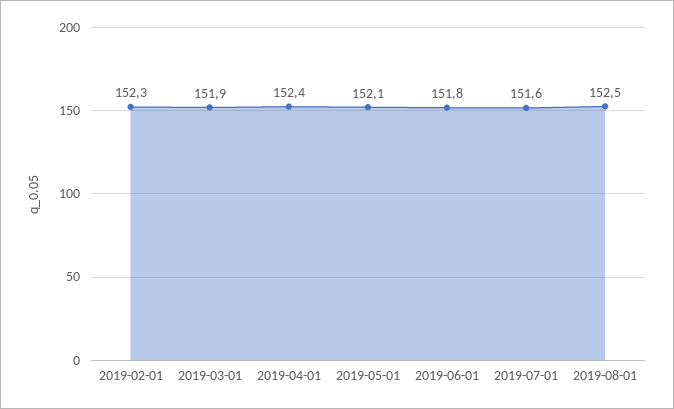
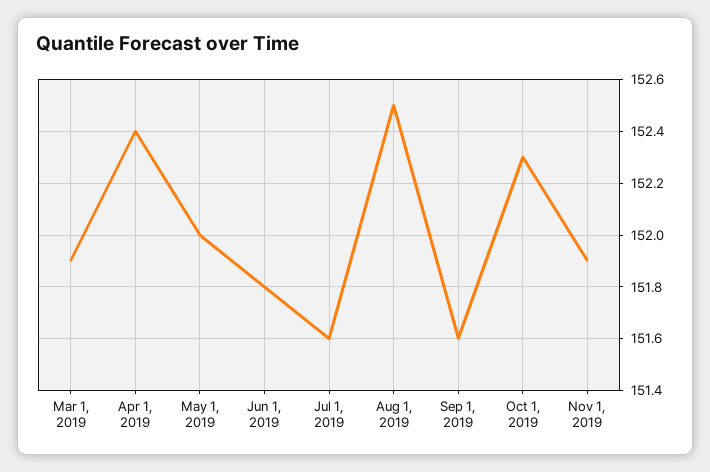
2019-02-01: 152.3 -> none
2019-05-01: 152.1 -> 152
Sep 1, 2019: none -> 151.6
Oct 1, 2019: none -> 152.3
Nov 1, 2019: none -> 151.9

